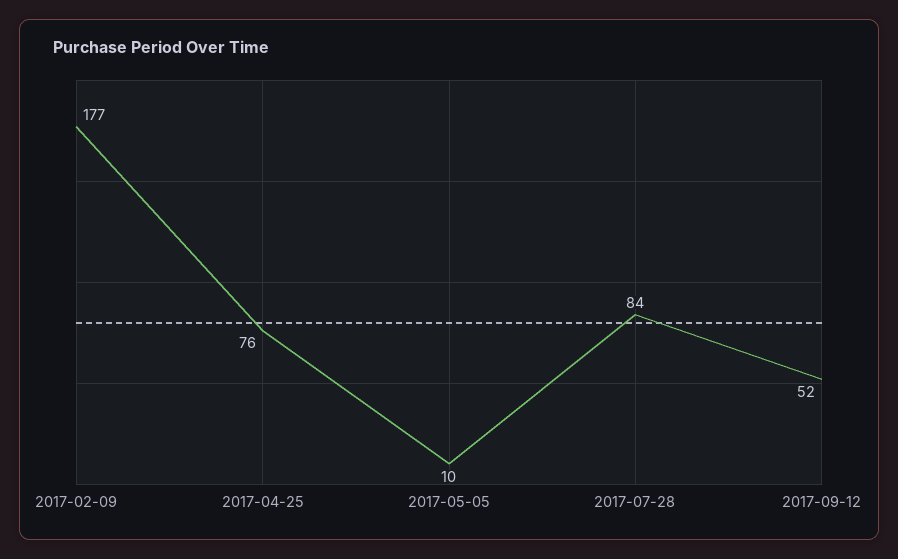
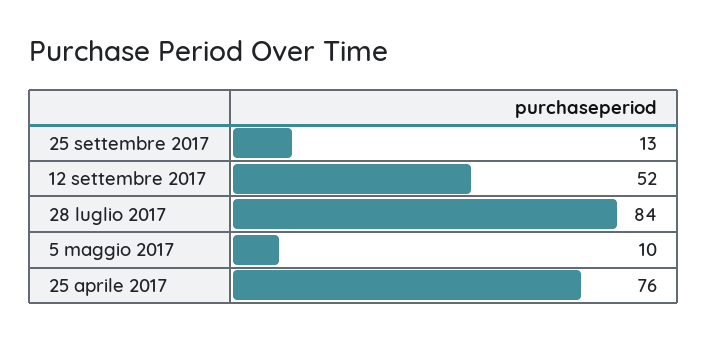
2017-02-09: 177 -> none
25 settembre 2017: none -> 13

